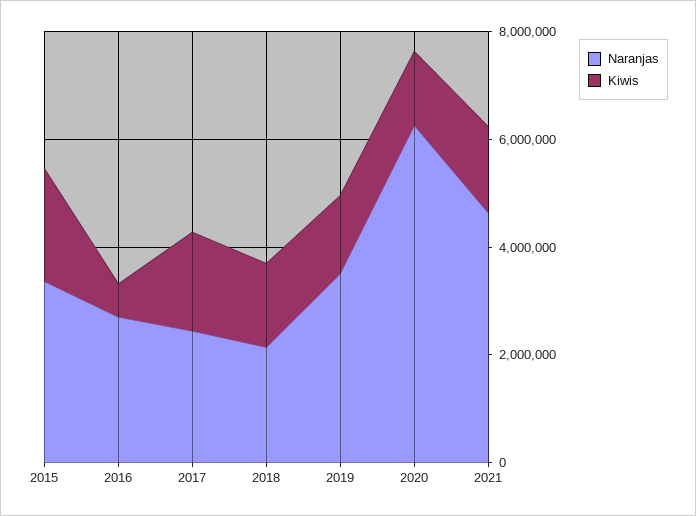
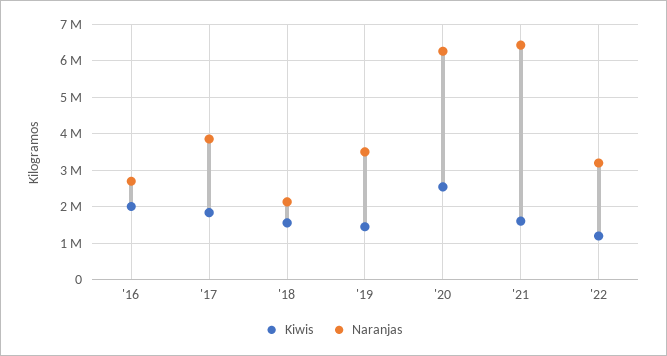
Naranjas, 2015: 3500000 -> none
Kiwis, 2015: 2000000 -> none
Kiwis, 2016: 500000 -> 2000000
Naranjas, 2017: 2500000 -> 3800000
Kiwis, 2020: 1500000 -> 2600000
Naranjas, 2021: 4500000 -> 6400000
Kiwis, '22: none -> 1200000
Naranjas, '22: none -> 3200000

